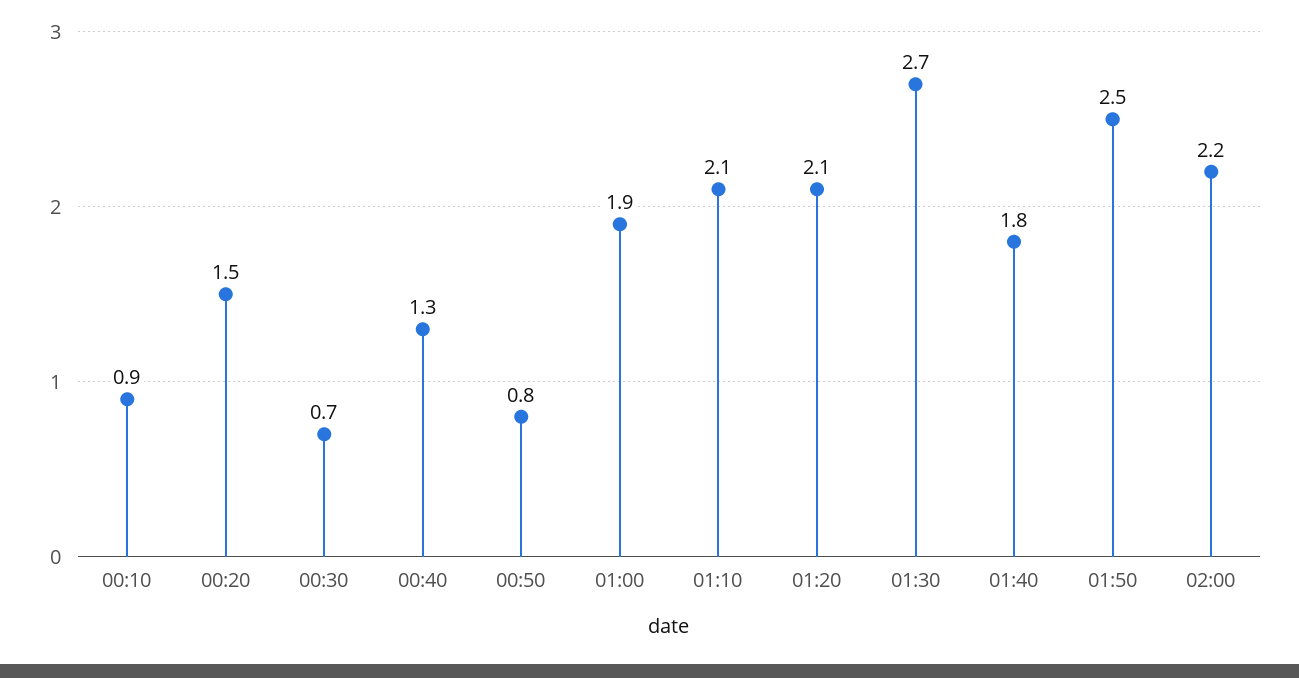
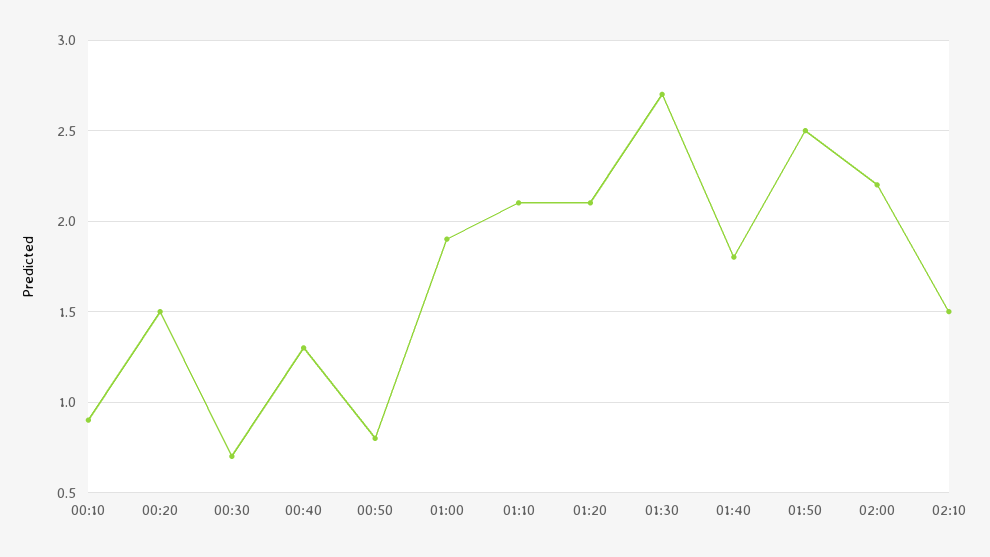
02:10: none -> 1.5

